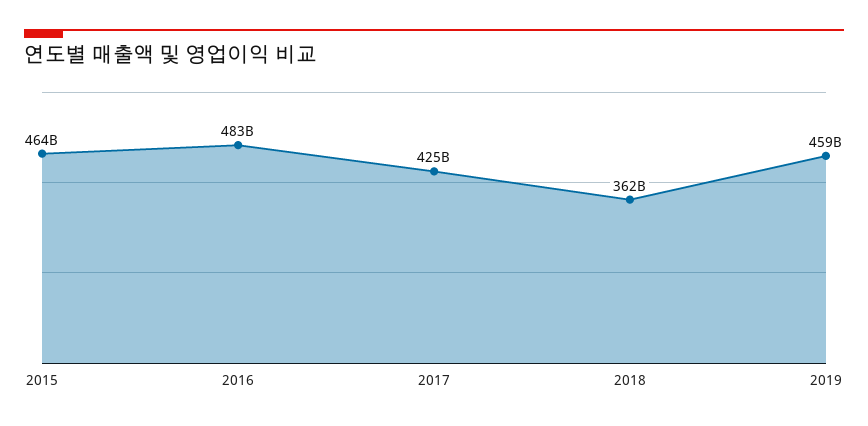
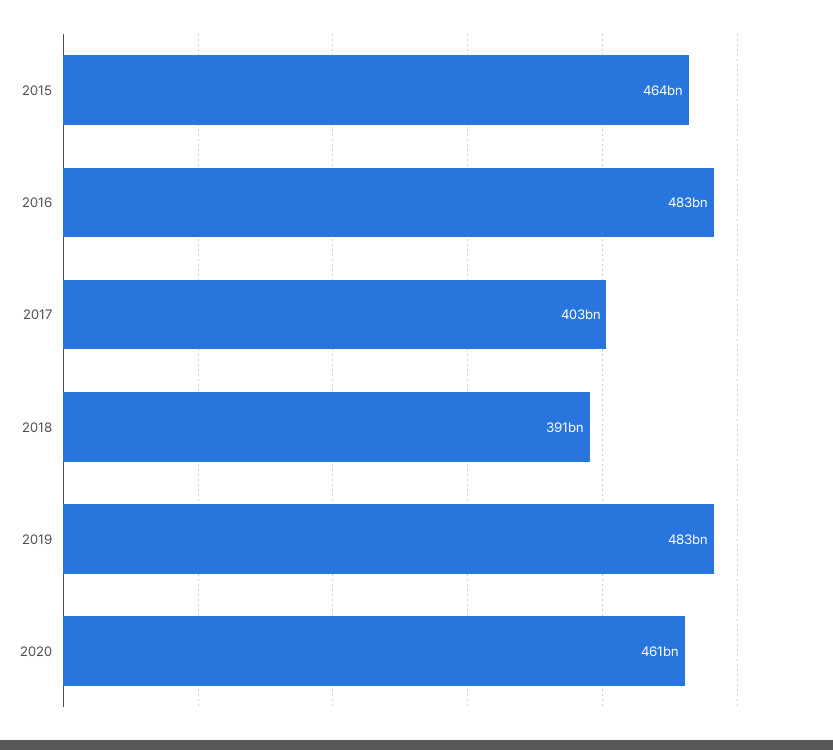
2017: 425000000000 -> 403000000000
2018: 362000000000 -> 391000000000
2019: 459000000000 -> 483000000000
2020: none -> 461000000000

